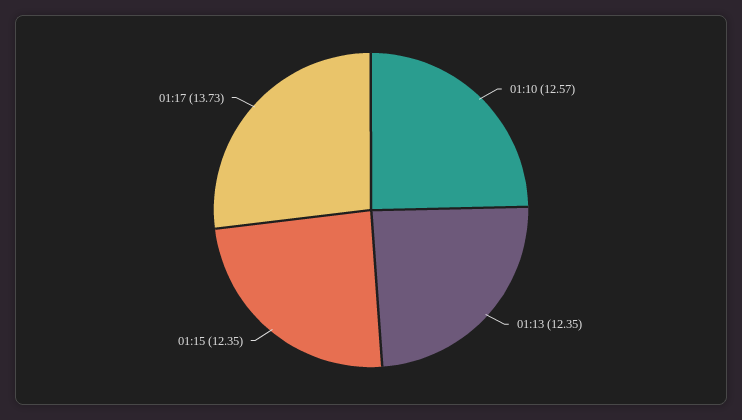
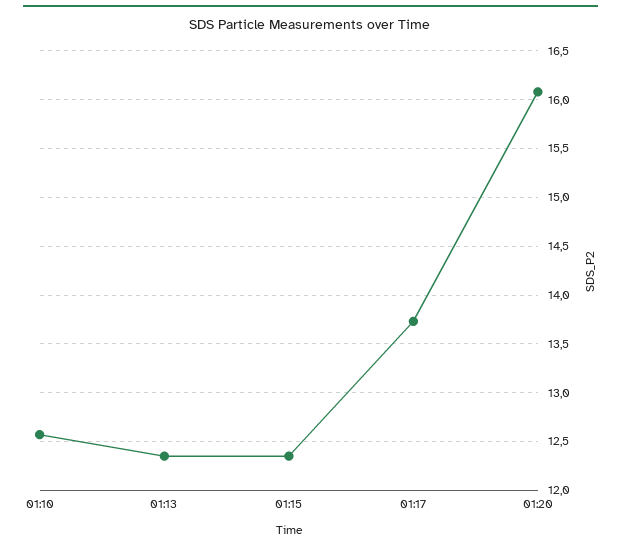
01:20: none -> 16.1

